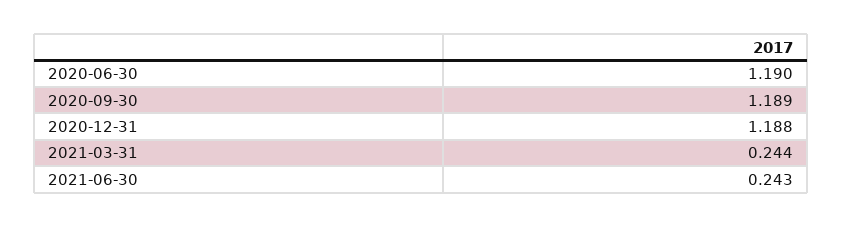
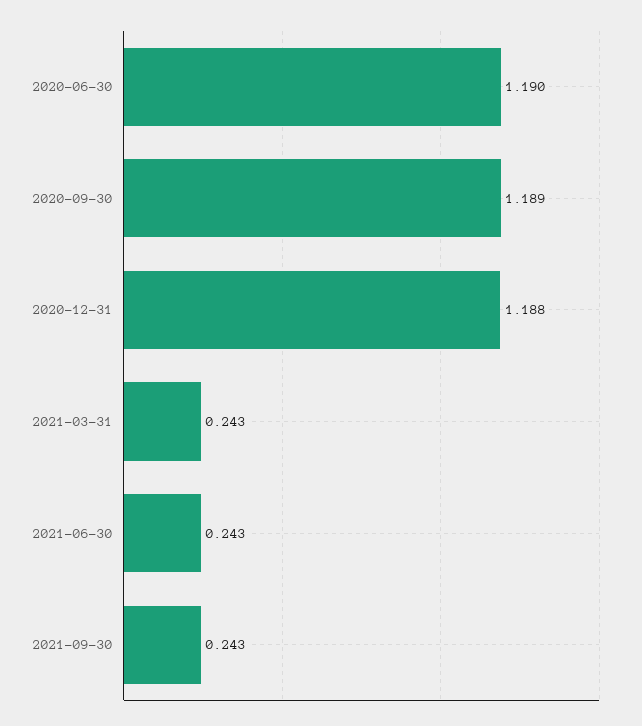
2021-03-31: 0.244 -> 0.243
2021-09-30: none -> 0.243

